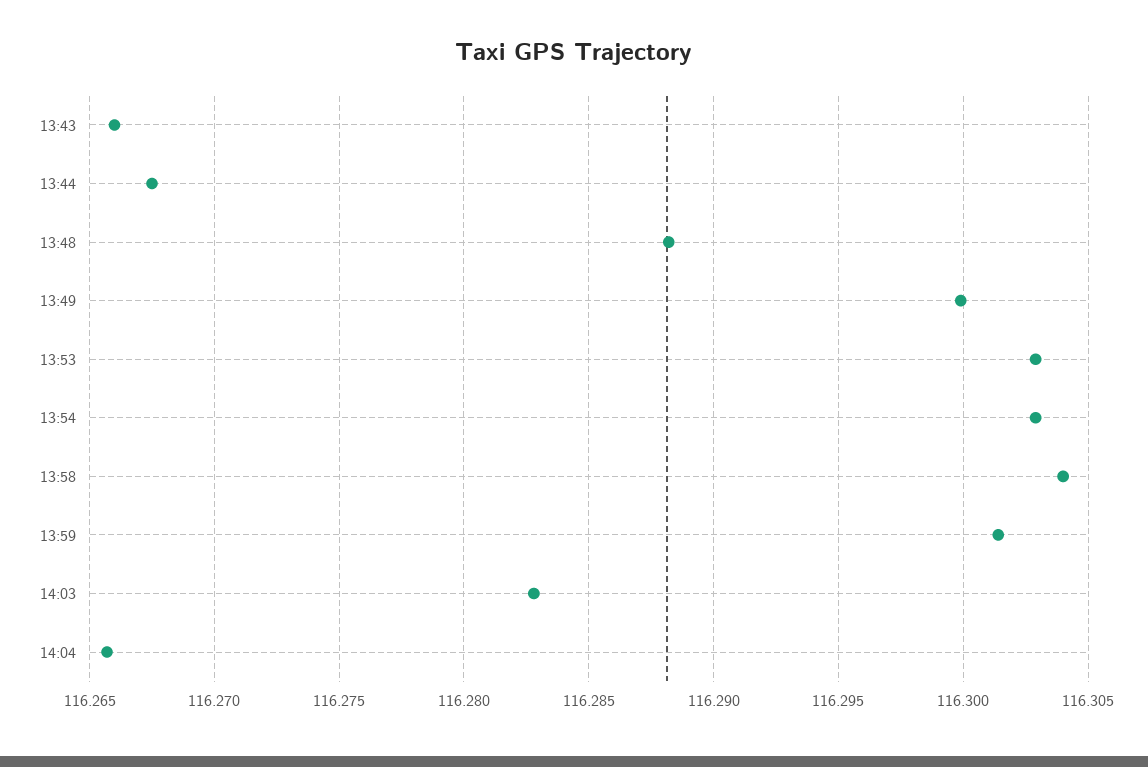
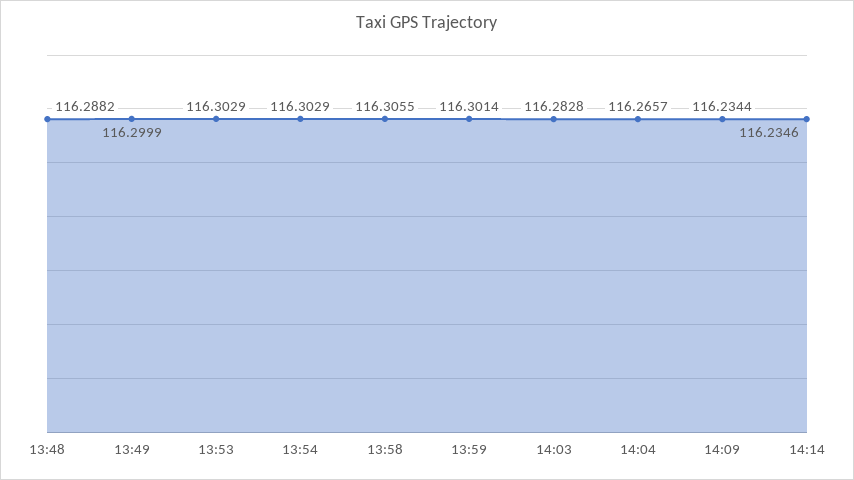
13:43: 116.266 -> none
13:44: 116.2675 -> none
13:58: 116.304 -> 116.3055
14:09: none -> 116.2344
14:14: none -> 116.2346

